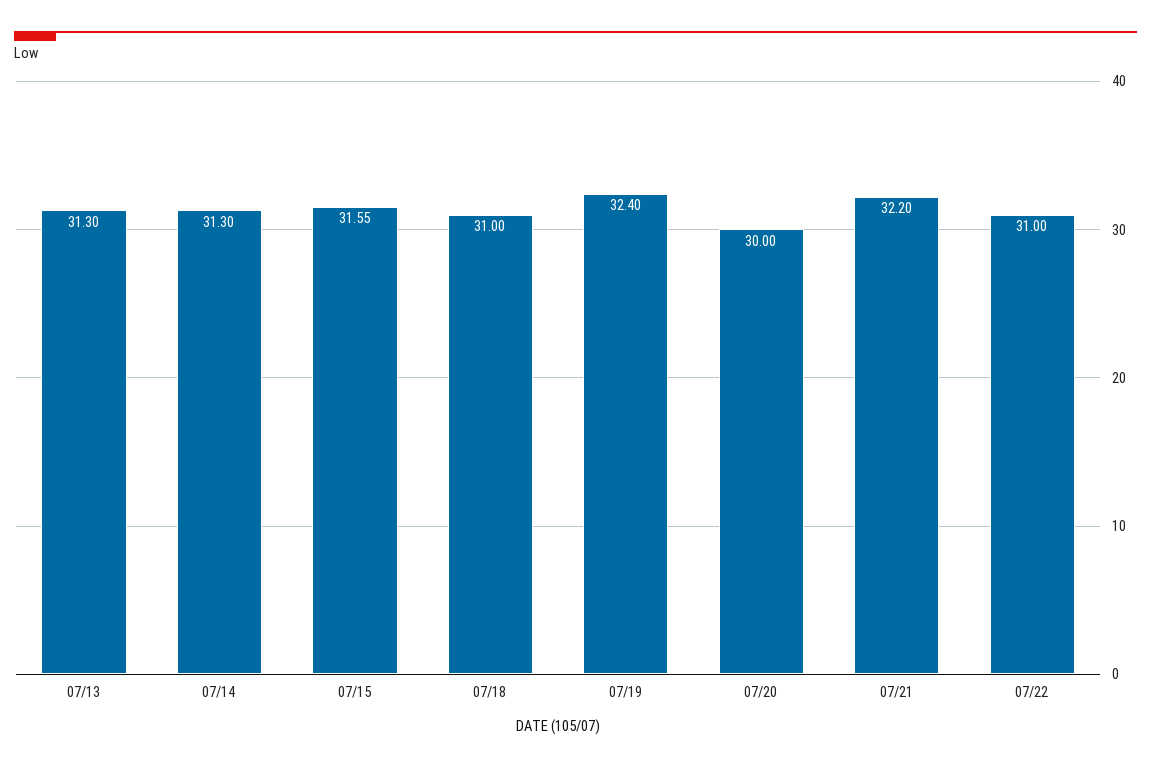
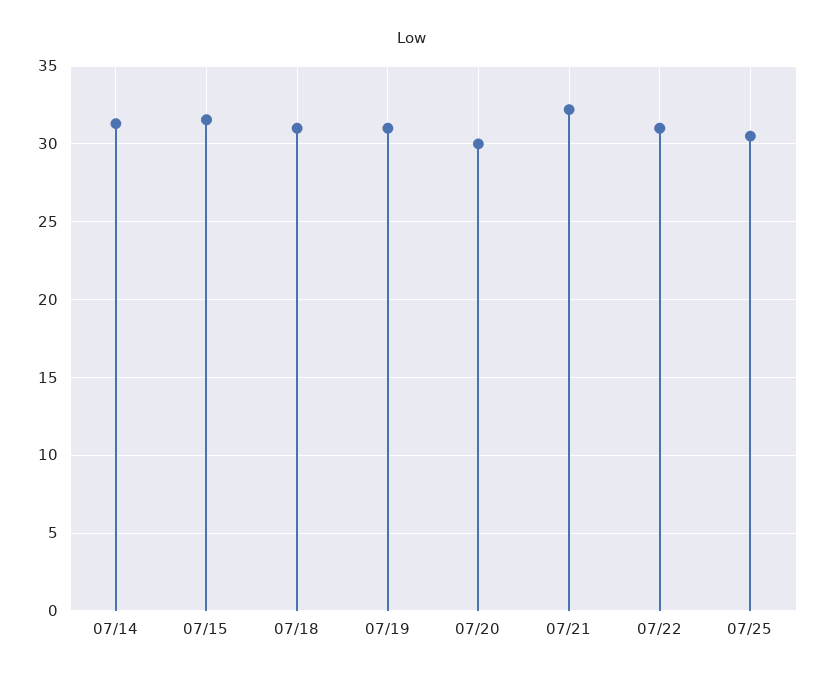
07/13: 31.3 -> none
07/19: 32.4 -> 31
07/25: none -> 30.5

